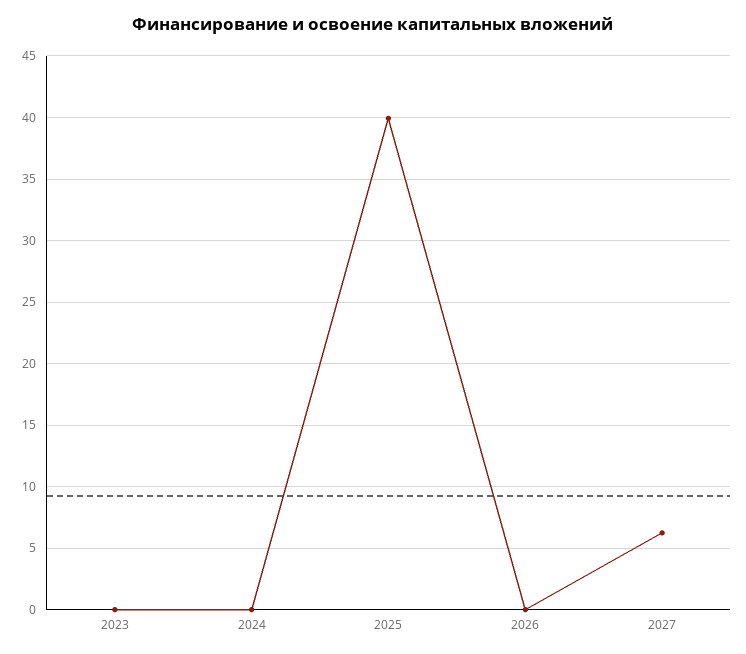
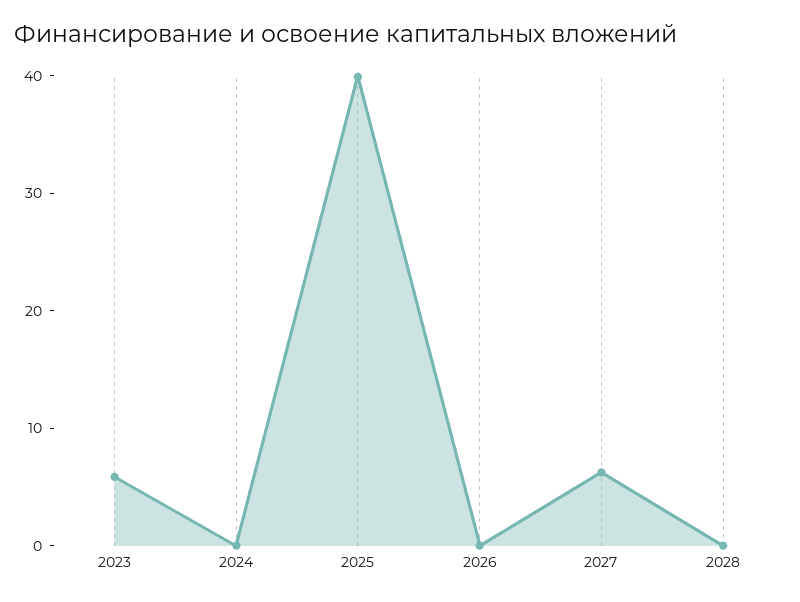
2023: 0 -> 6
2028: none -> 0

